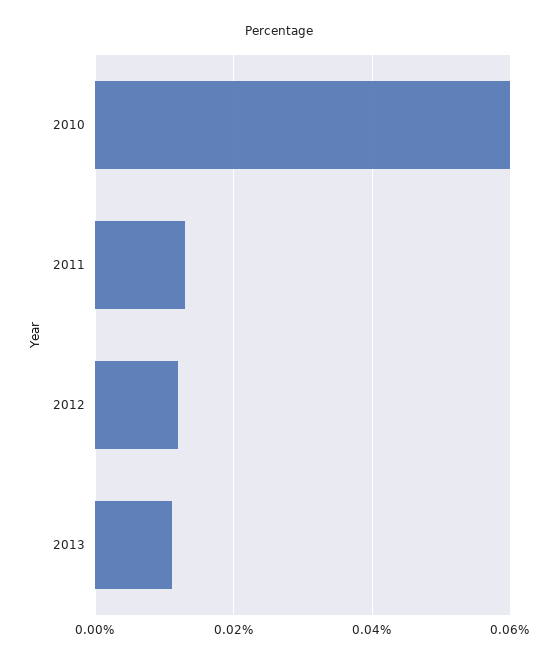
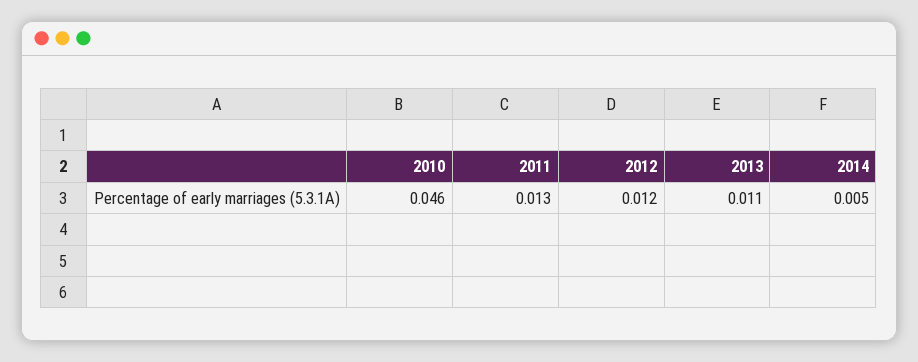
2010: 0.06 -> 0.046
2014: none -> 0.005

